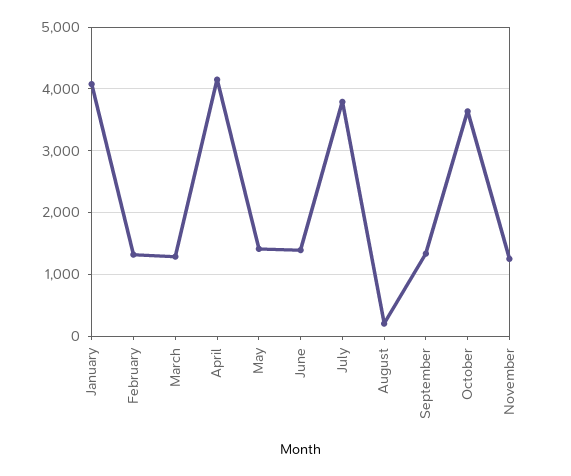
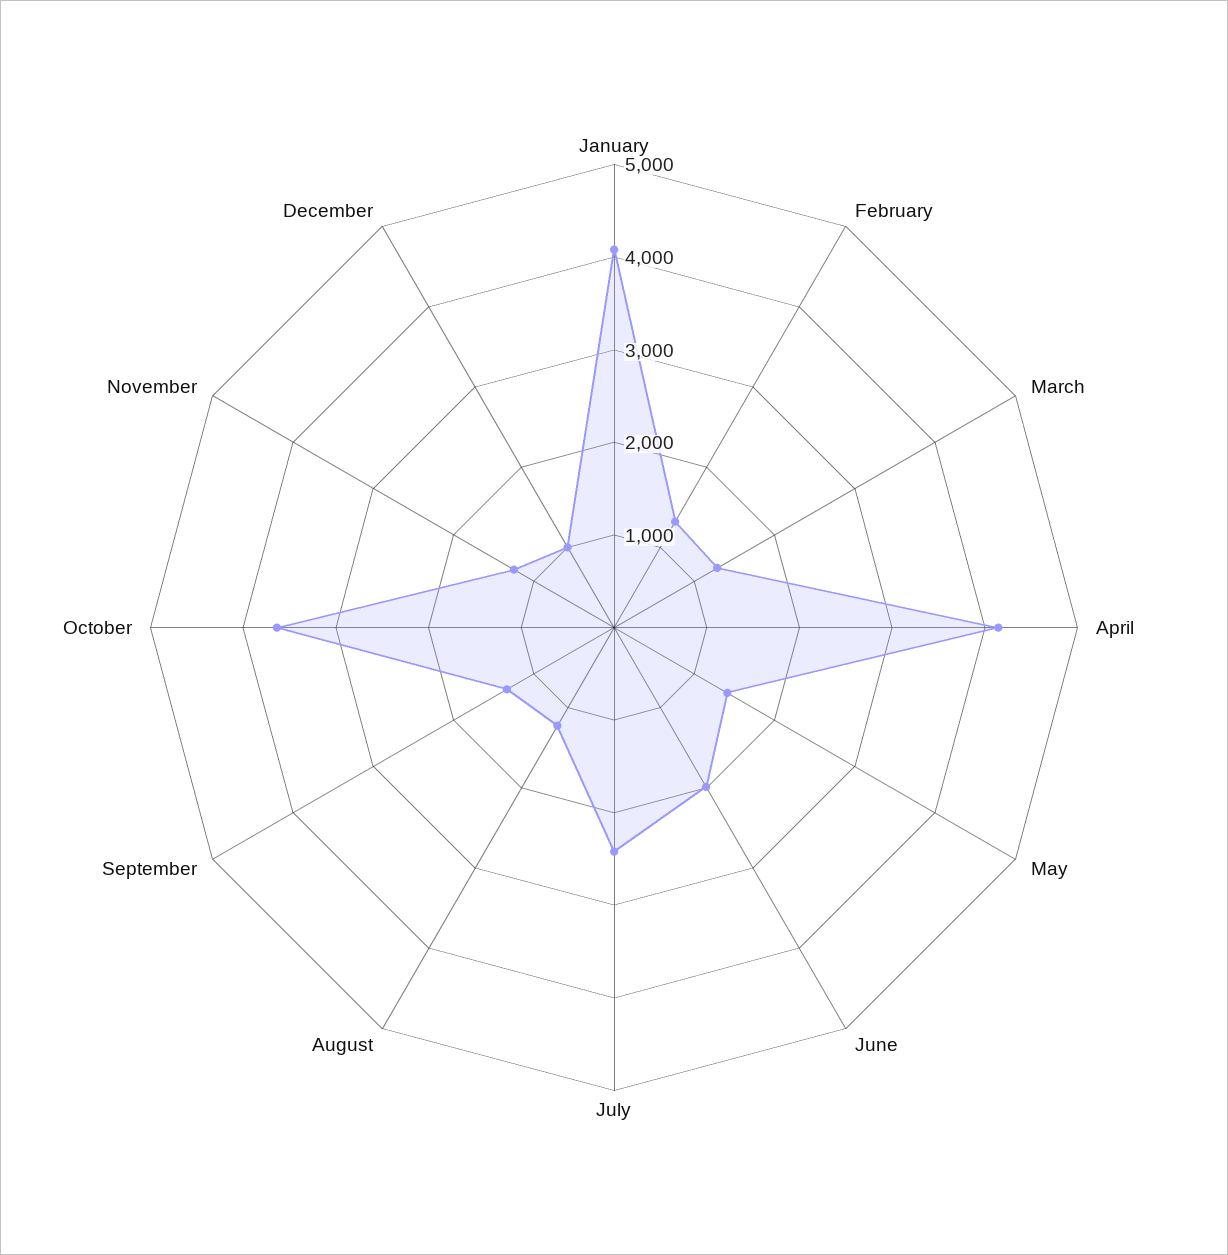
June: 1400 -> 2000
July: 3800 -> 2400
August: 200 -> 1200
December: none -> 1000

